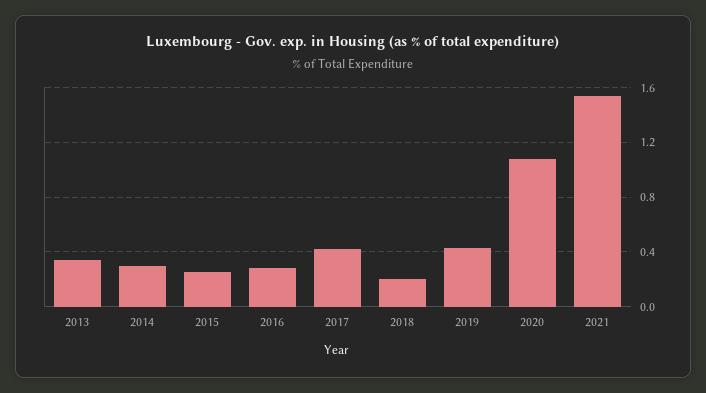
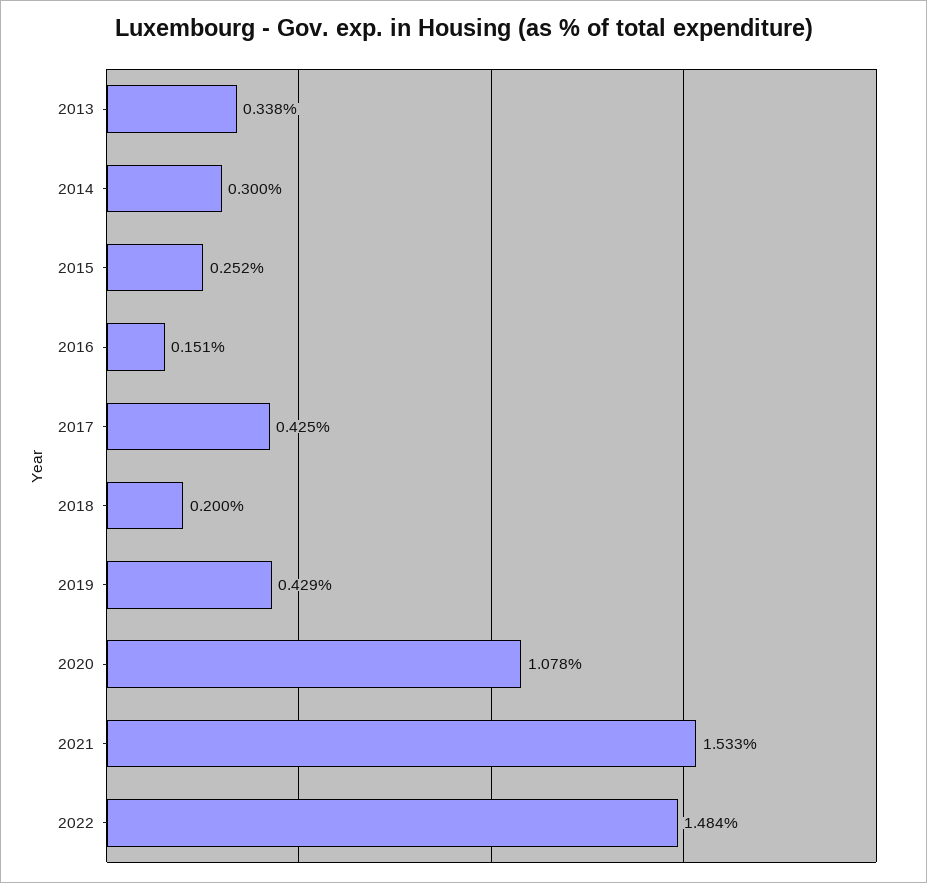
2016: 0.3 -> 0.151
2022: none -> 1.484

